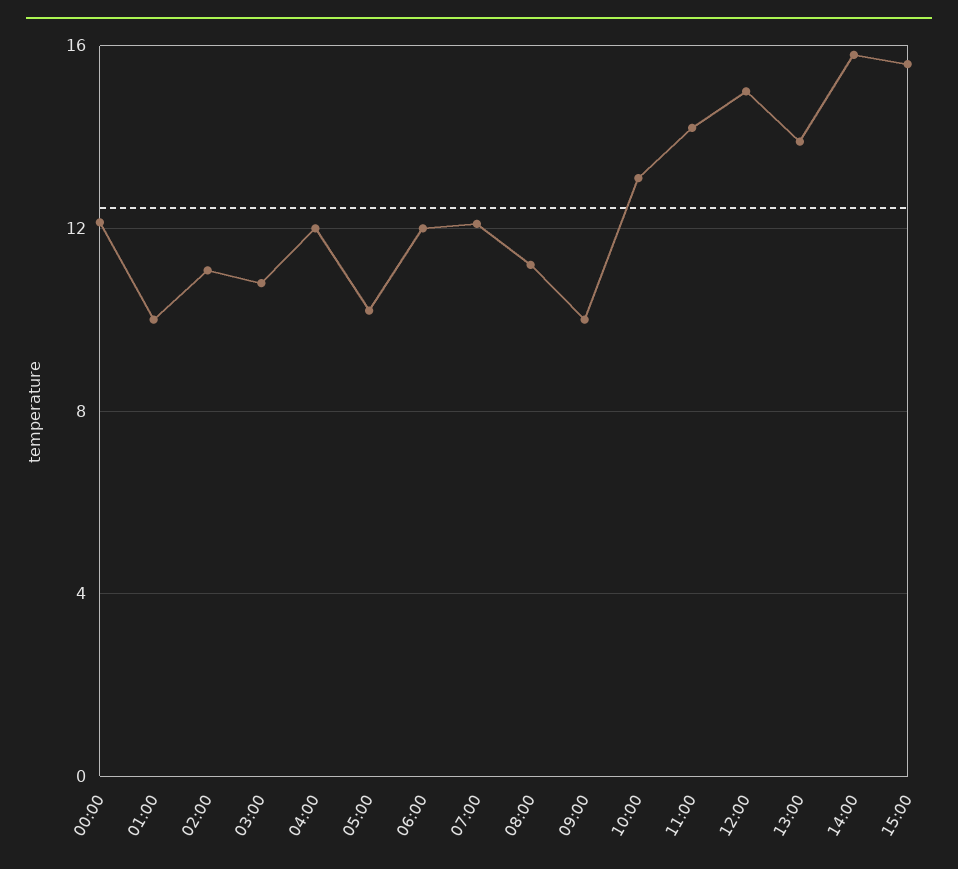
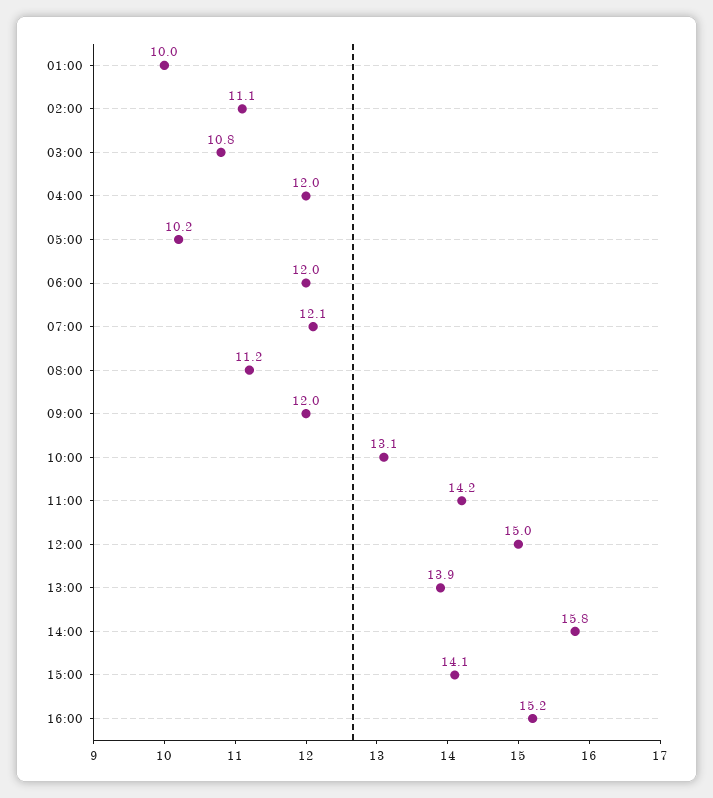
00:00: 12 -> none
09:00: 10 -> 12
15:00: 15.5 -> 14.1
16:00: none -> 15.2

